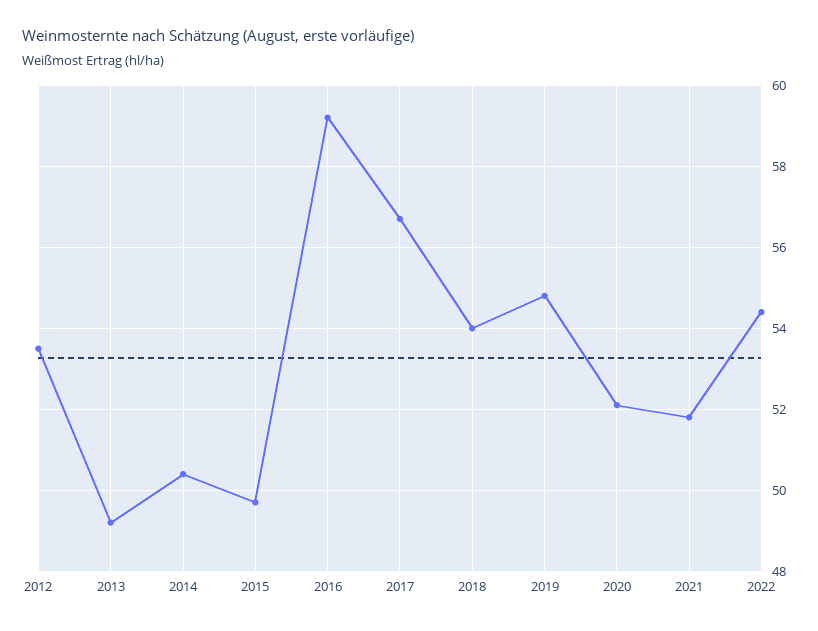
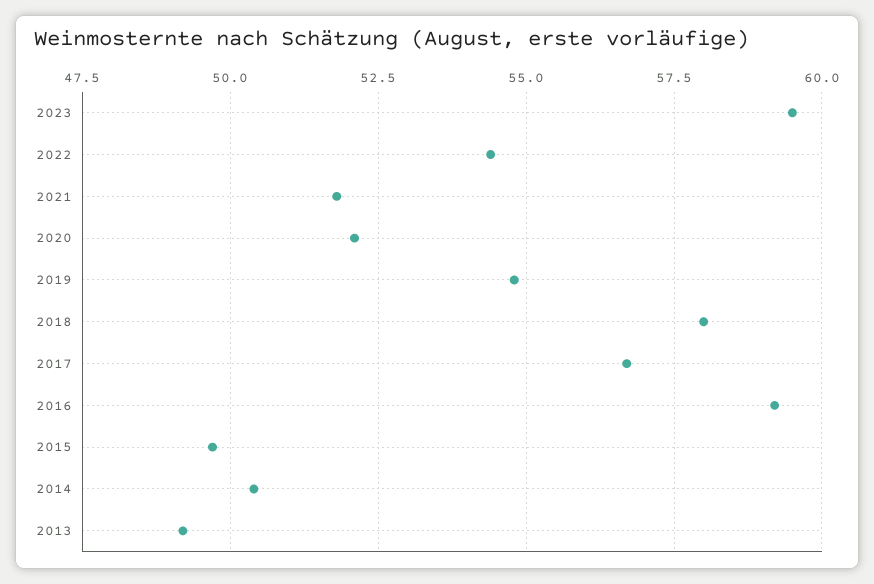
2012: 53.5 -> none
2018: 54 -> 58
2023: none -> 59.5

